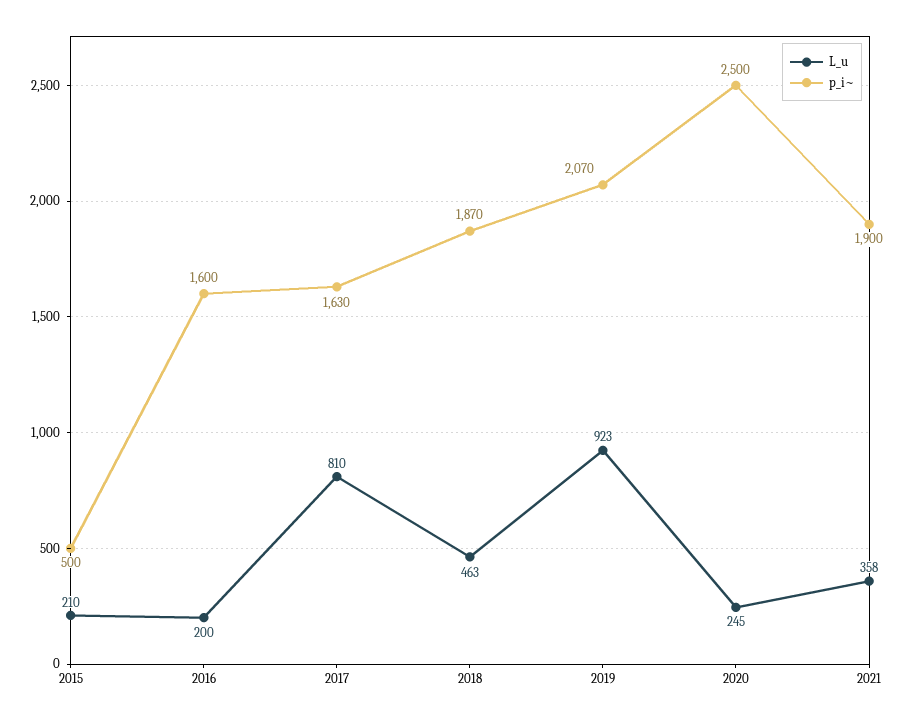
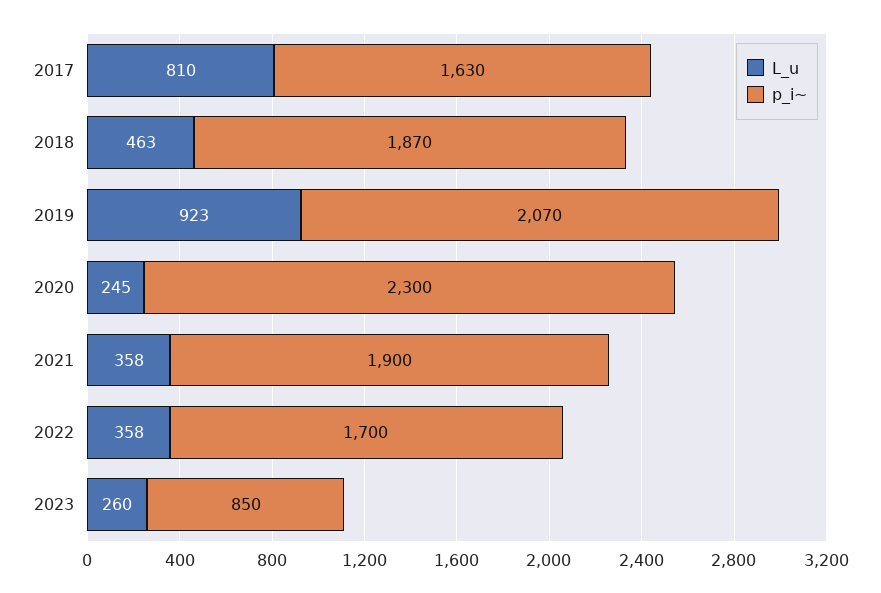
L_u, 2015: 210 -> none
p_i~, 2015: 500 -> none
L_u, 2016: 200 -> none
p_i~, 2016: 1600 -> none
p_i~, 2020: 2500 -> 2300
L_u, 2022: none -> 358
p_i~, 2022: none -> 1700
L_u, 2023: none -> 260
p_i~, 2023: none -> 850

